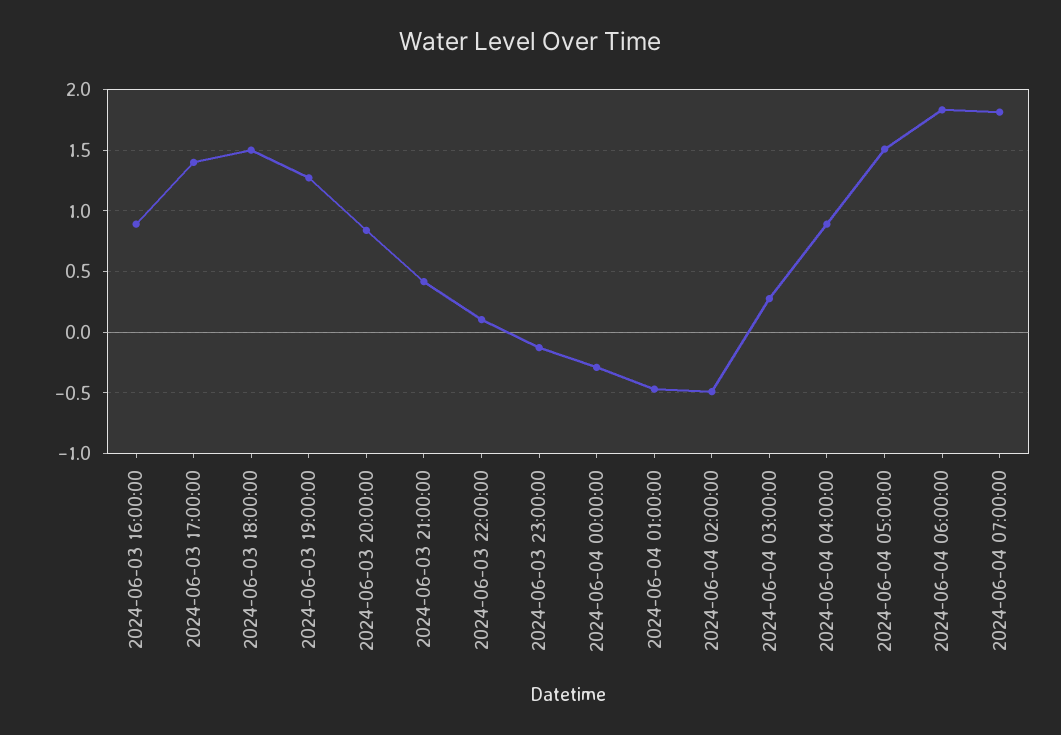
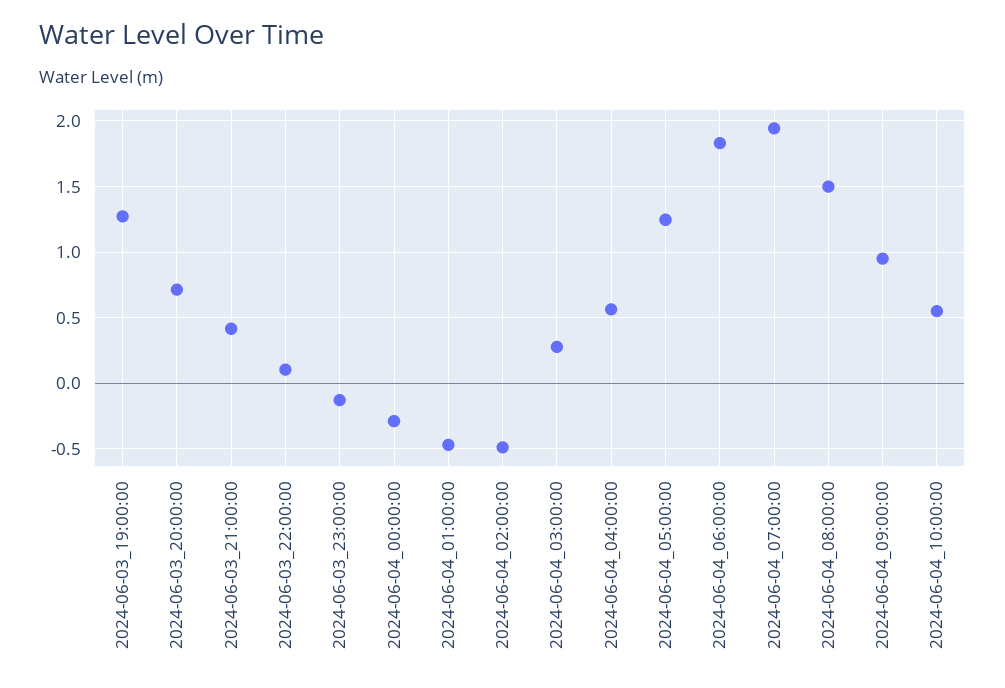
2024-06-03 16:00:00: 0.9 -> none
2024-06-03 17:00:00: 1.4 -> none
2024-06-03 18:00:00: 1.5 -> none
2024-06-03 20:00:00: 0.85 -> 0.7
2024-06-04 04:00:00: 0.9 -> 0.55
2024-06-04 05:00:00: 1.5 -> 1.25
2024-06-04 07:00:00: 1.8 -> 1.95
2024-06-04_08:00:00: none -> 1.5
2024-06-04_09:00:00: none -> 0.95
2024-06-04_10:00:00: none -> 0.55

